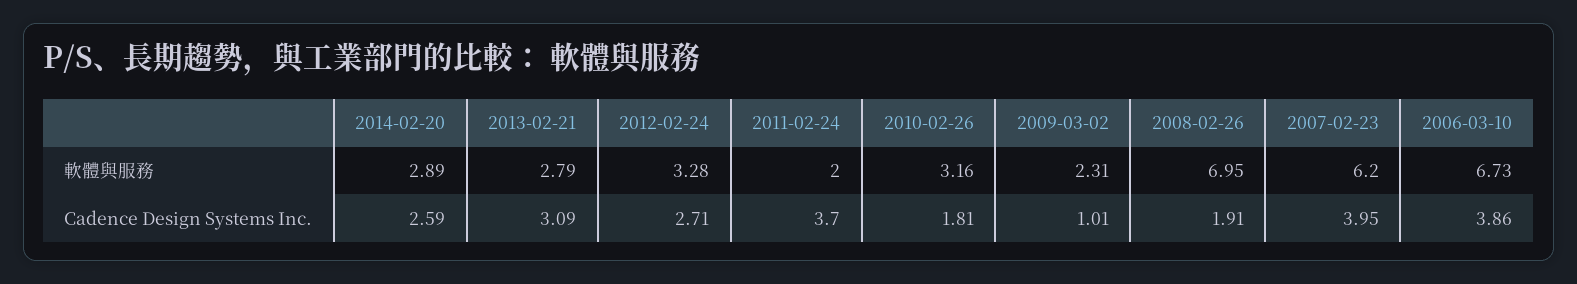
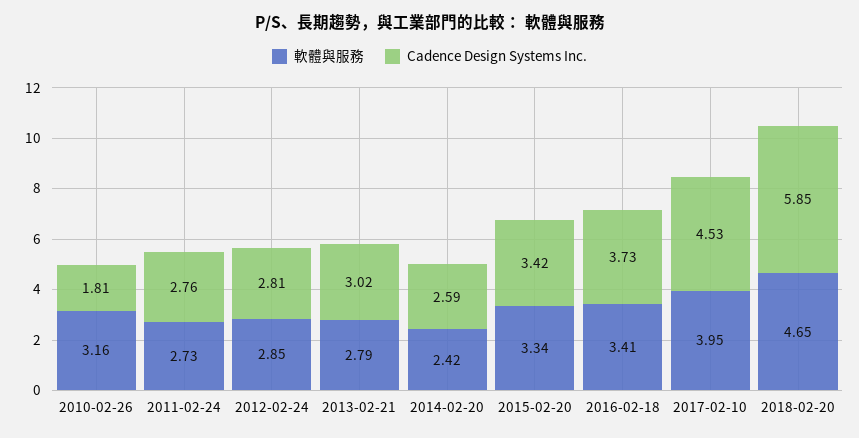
軟體與服務, 2014-02-20: 2.89 -> 2.42
軟體與服務, 2012-02-24: 3.28 -> 2.85
軟體與服務, 2011-02-24: 2 -> 2.73
軟體與服務, 2009-03-02: 2.31 -> none
軟體與服務, 2008-02-26: 6.95 -> none
軟體與服務, 2007-02-23: 6.2 -> none
軟體與服務, 2006-03-10: 6.73 -> none
Cadence Design Systems Inc., 2013-02-21: 3.09 -> 3.02
Cadence Design Systems Inc., 2012-02-24: 2.71 -> 2.81
Cadence Design Systems Inc., 2011-02-24: 3.7 -> 2.76
Cadence Design Systems Inc., 2009-03-02: 1.01 -> none
Cadence Design Systems Inc., 2008-02-26: 1.91 -> none
Cadence Design Systems Inc., 2007-02-23: 3.95 -> none
Cadence Design Systems Inc., 2006-03-10: 3.86 -> none
軟體與服務, 2015-02-20: none -> 3.34
Cadence Design Systems Inc., 2015-02-20: none -> 3.42
軟體與服務, 2016-02-18: none -> 3.41
Cadence Design Systems Inc., 2016-02-18: none -> 3.73
軟體與服務, 2017-02-10: none -> 3.95
Cadence Design Systems Inc., 2017-02-10: none -> 4.53
軟體與服務, 2018-02-20: none -> 4.65
Cadence Design Systems Inc., 2018-02-20: none -> 5.85

